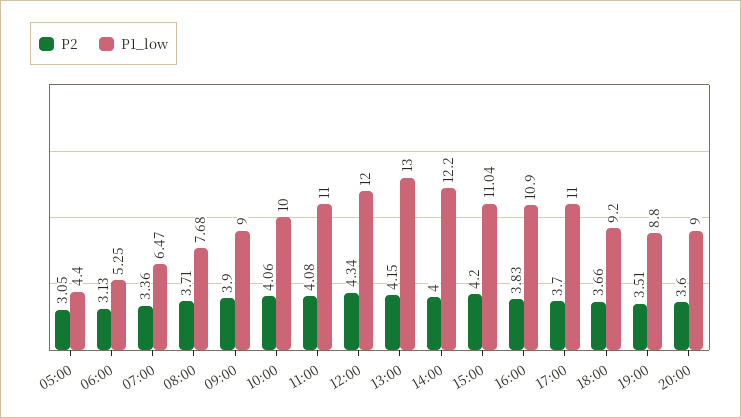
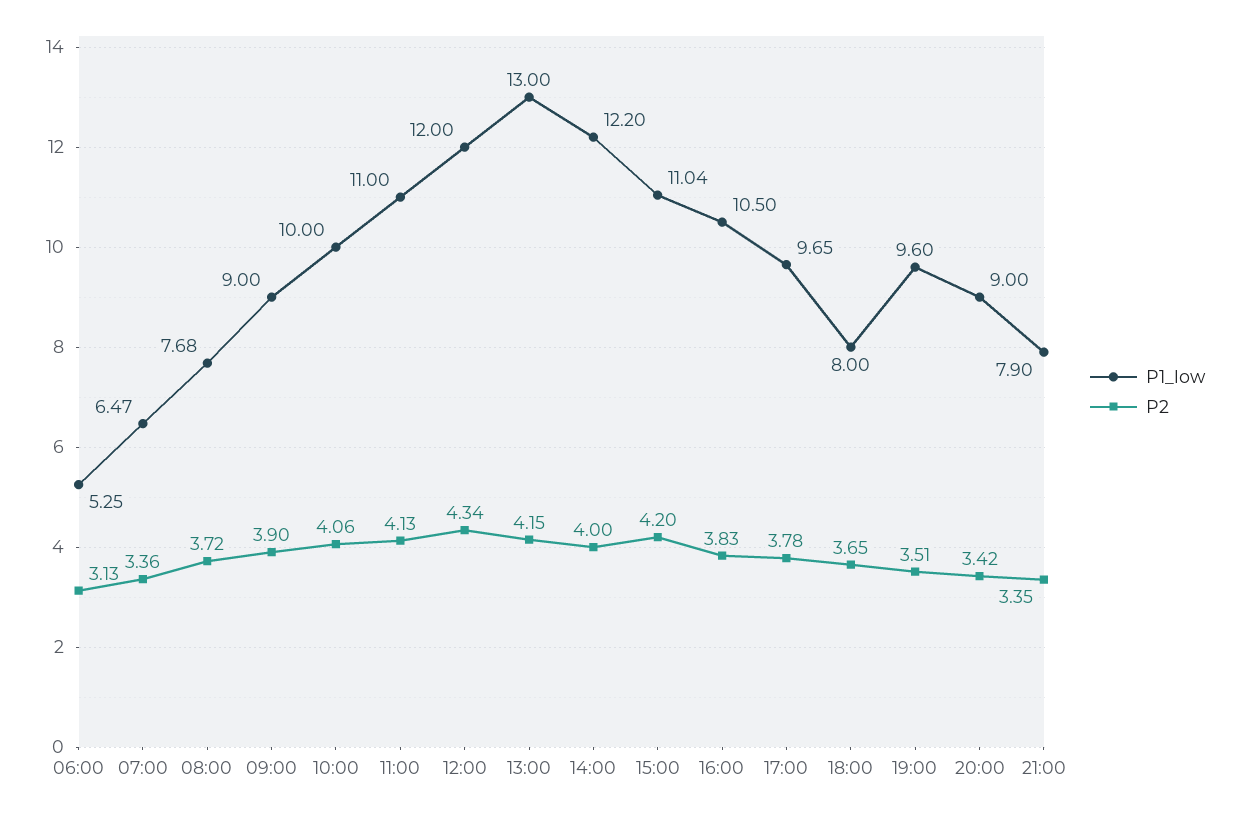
P2, 05:00: 3.05 -> none
P1_low, 05:00: 4.4 -> none
P2, 08:00: 3.71 -> 3.72
P2, 11:00: 4.08 -> 4.13
P1_low, 16:00: 10.9 -> 10.5
P2, 17:00: 3.7 -> 3.78
P1_low, 17:00: 11 -> 9.65
P2, 18:00: 3.66 -> 3.65
P1_low, 18:00: 9.2 -> 8
P1_low, 19:00: 8.8 -> 9.6
P2, 20:00: 3.6 -> 3.42
P1_low, 21:00: none -> 7.9
P2, 21:00: none -> 3.35

